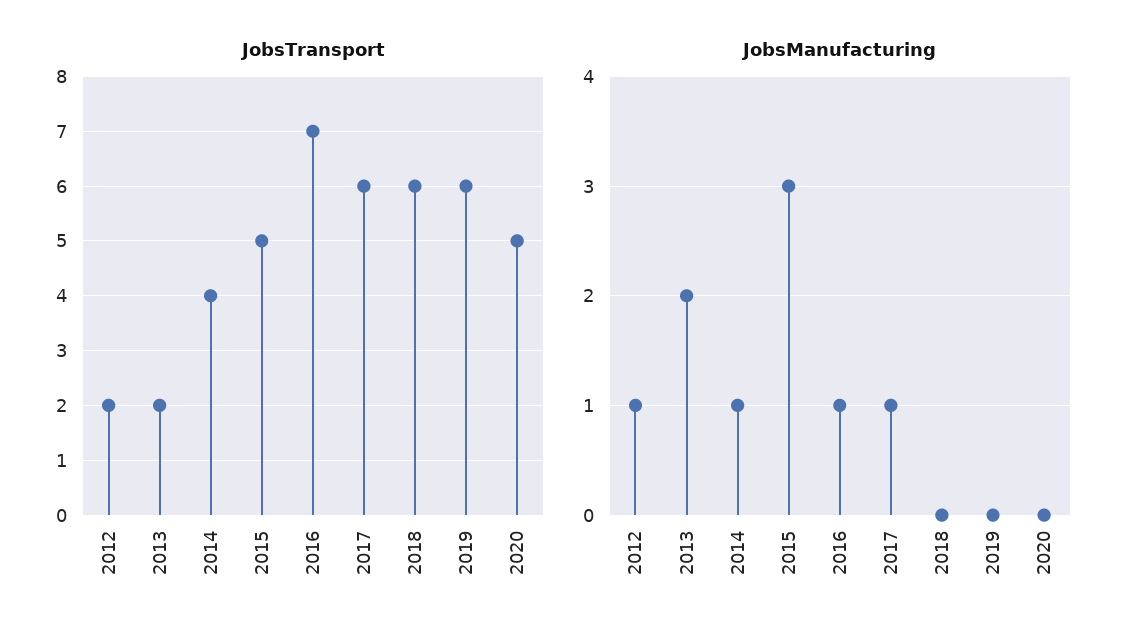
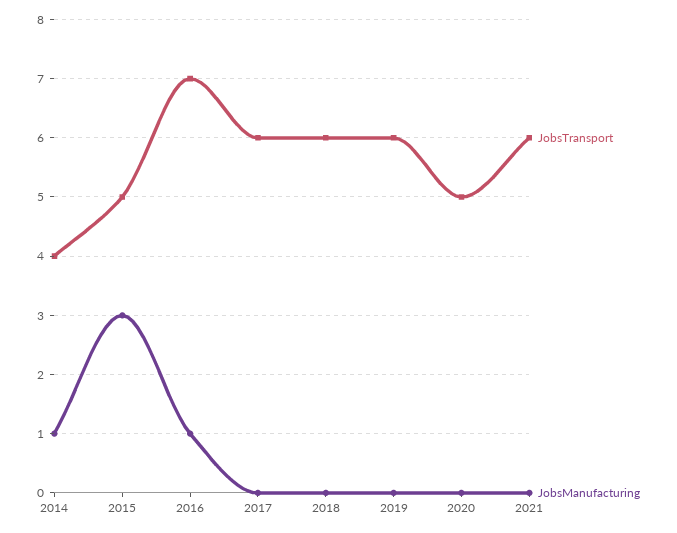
JobsTransport, 2012: 2 -> none
JobsTransport, 2013: 2 -> none
JobsManufacturing, 2012: 1 -> none
JobsManufacturing, 2013: 2 -> none
JobsManufacturing, 2017: 1 -> 0
JobsTransport, 2021: none -> 6
JobsManufacturing, 2021: none -> 0

